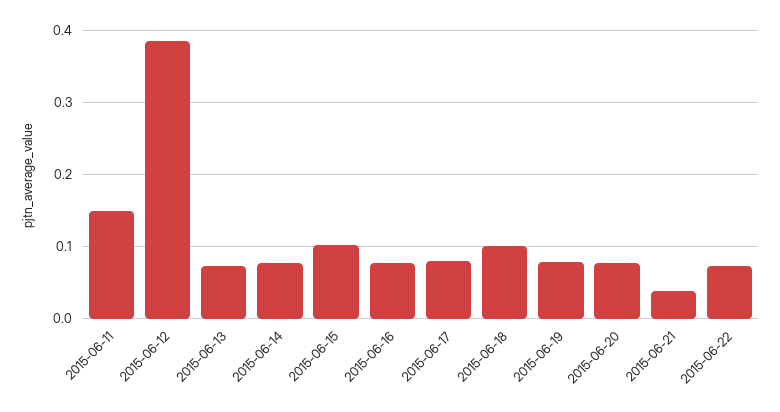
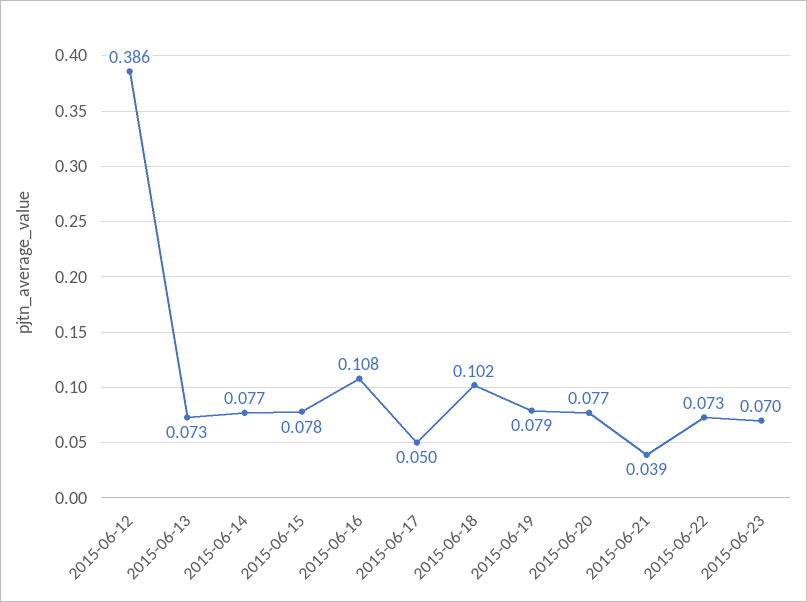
2015-06-11: 0.15 -> none
2015-06-15: 0.1 -> 0.078
2015-06-16: 0.08 -> 0.108
2015-06-17: 0.08 -> 0.05
2015-06-23: none -> 0.07

